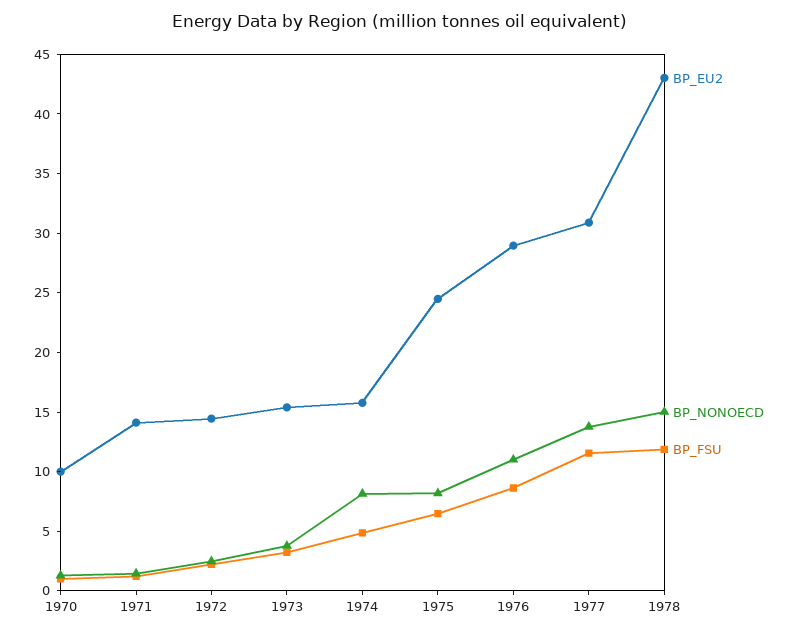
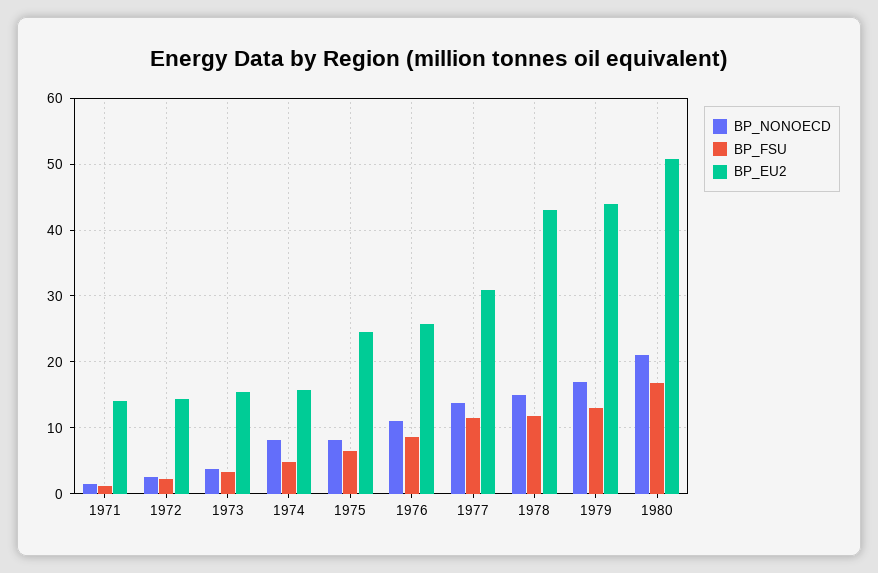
BP_EU2, 1970: 10 -> none
BP_NONOECD, 1970: 1 -> none
BP_FSU, 1970: 1 -> none
BP_EU2, 1976: 29 -> 26
BP_NONOECD, 1979: none -> 17
BP_FSU, 1979: none -> 13
BP_EU2, 1979: none -> 44
BP_NONOECD, 1980: none -> 21
BP_FSU, 1980: none -> 17
BP_EU2, 1980: none -> 51

